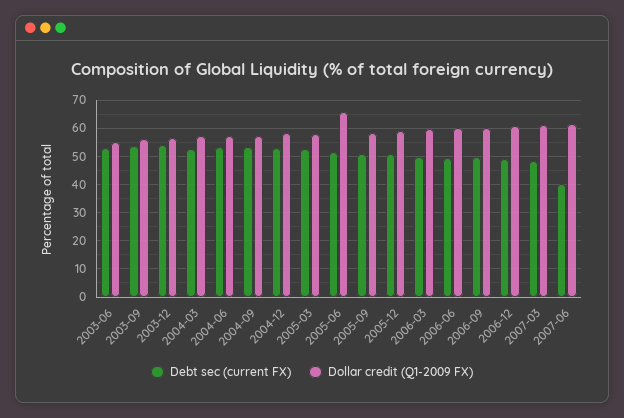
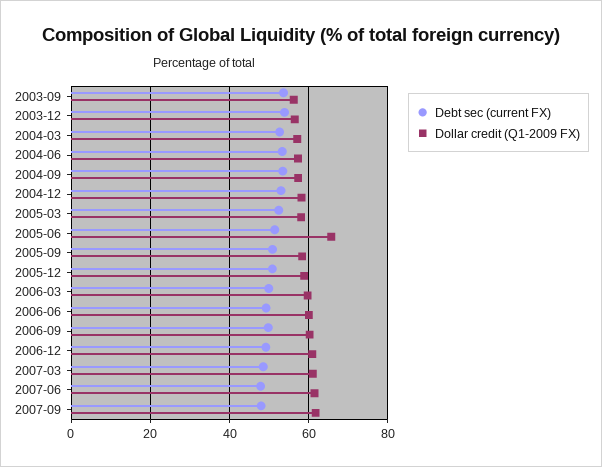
Debt sec (current FX), 2003-06: 52.5 -> none
Dollar credit (Q1-2009 FX), 2003-06: 55 -> none
Debt sec (current FX), 2007-06: 40 -> 48
Debt sec (current FX), 2007-09: none -> 48
Dollar credit (Q1-2009 FX), 2007-09: none -> 62

